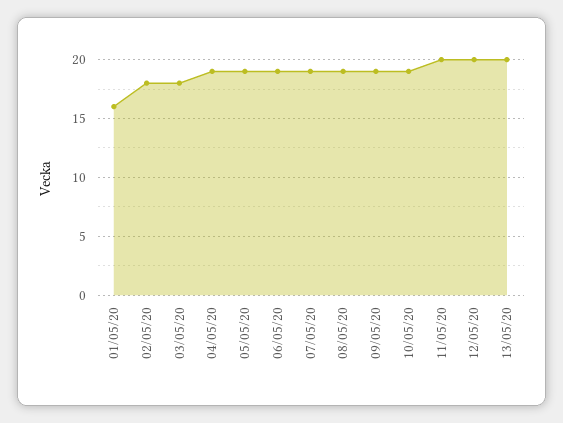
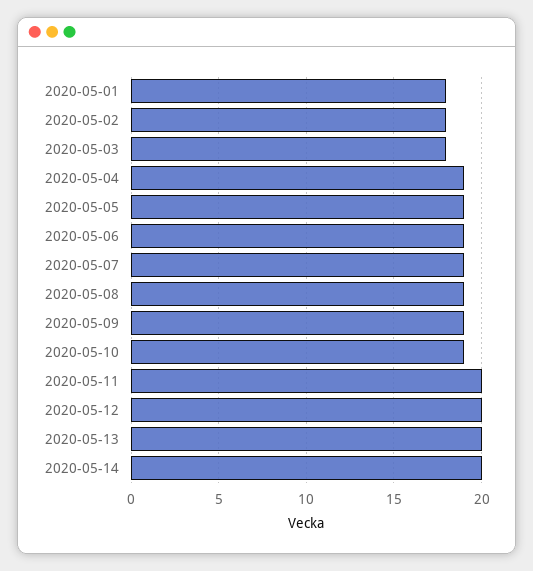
01/05/20: 16 -> 18
2020-05-14: none -> 20

